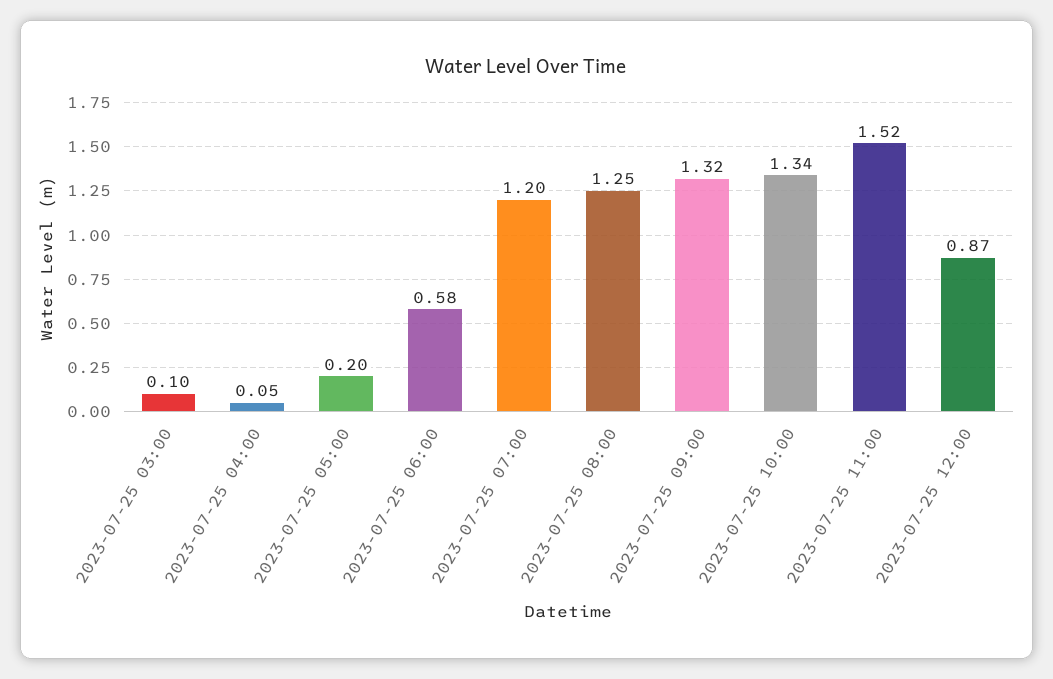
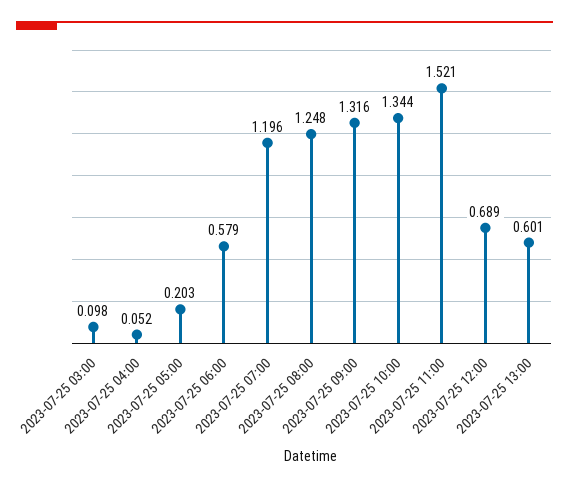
2023-07-25 12:00: 0.87 -> 0.689
2023-07-25 13:00: none -> 0.601

